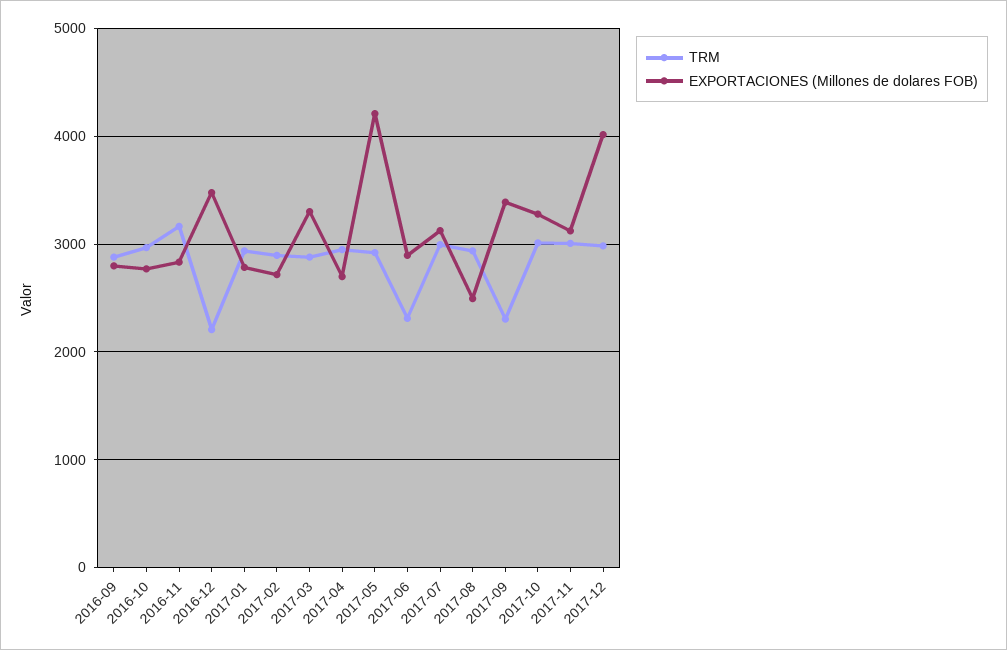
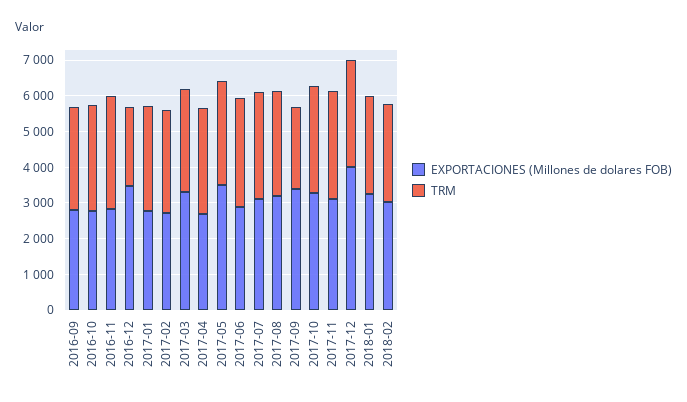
EXPORTACIONES (Millones de dolares FOB), 2017-05: 4200 -> 3500
TRM, 2017-06: 2300 -> 3000
EXPORTACIONES (Millones de dolares FOB), 2017-08: 2500 -> 3250
EXPORTACIONES (Millones de dolares FOB), 2018-01: none -> 3250
TRM, 2018-01: none -> 2750
EXPORTACIONES (Millones de dolares FOB), 2018-02: none -> 3000
TRM, 2018-02: none -> 2750

